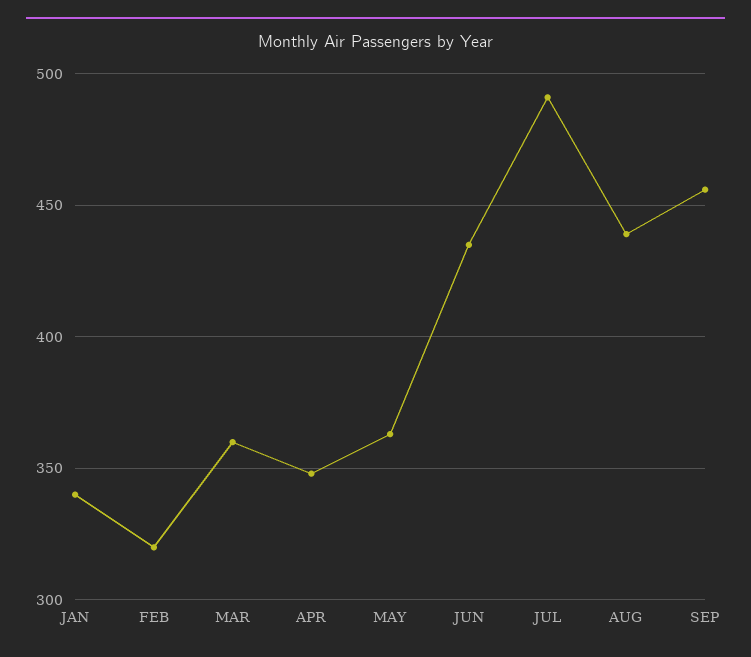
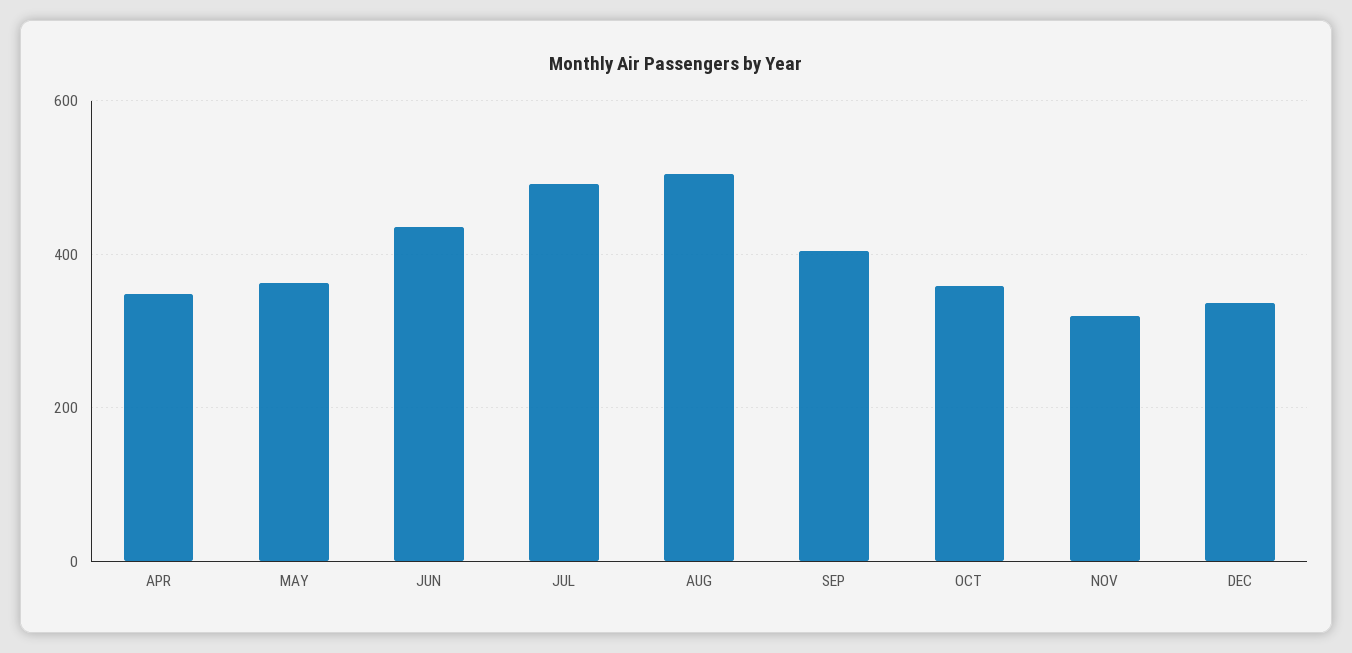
JAN: 340 -> none
FEB: 320 -> none
MAR: 360 -> none
AUG: 440 -> 500
SEP: 455 -> 400
OCT: none -> 360
NOV: none -> 320
DEC: none -> 340

